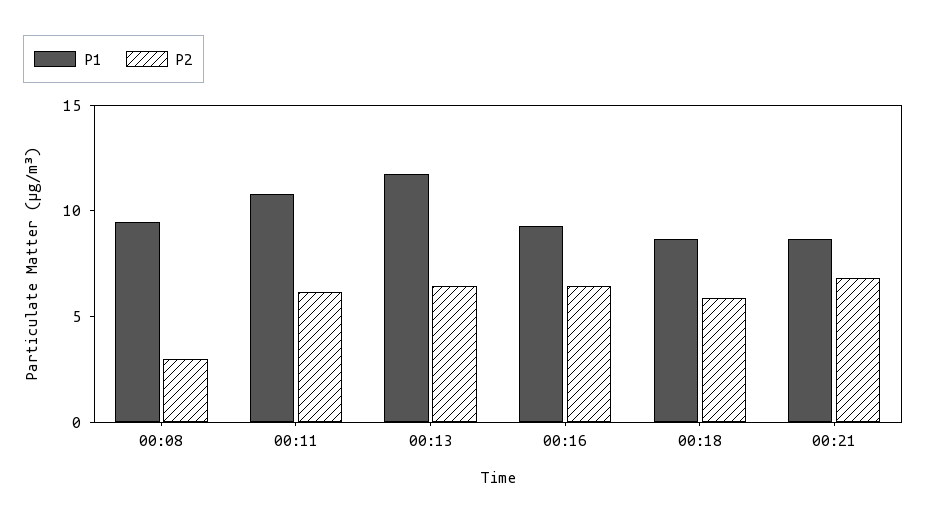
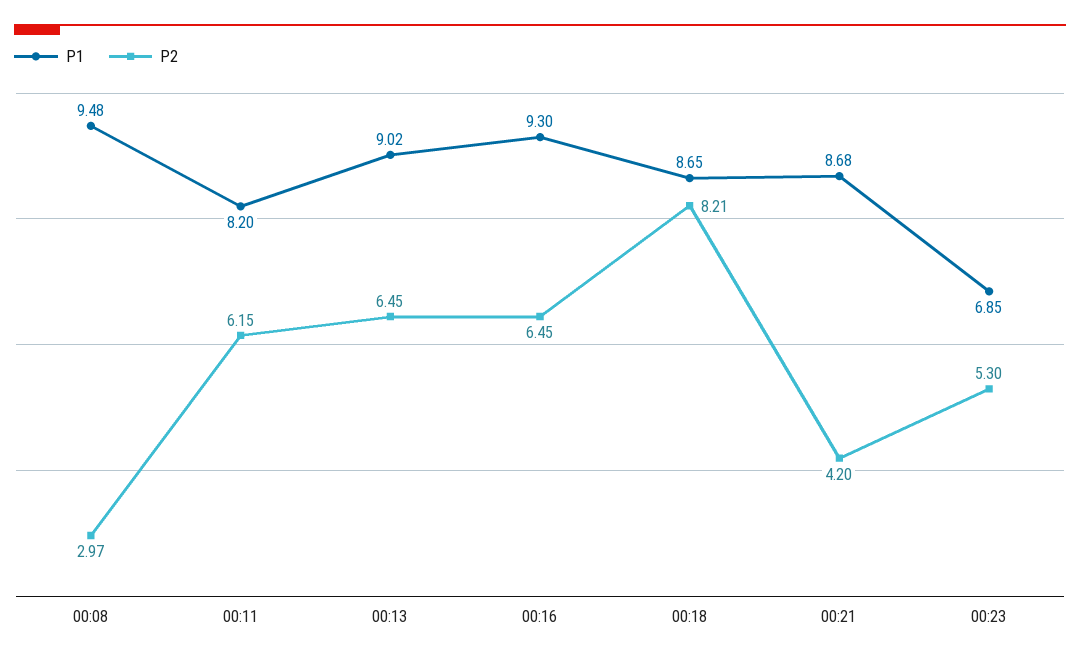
P1, 00:11: 11 -> 8.2
P1, 00:13: 12 -> 9.02
P2, 00:18: 6 -> 8.21
P2, 00:21: 7 -> 4.2
P1, 00:23: none -> 6.85
P2, 00:23: none -> 5.3

